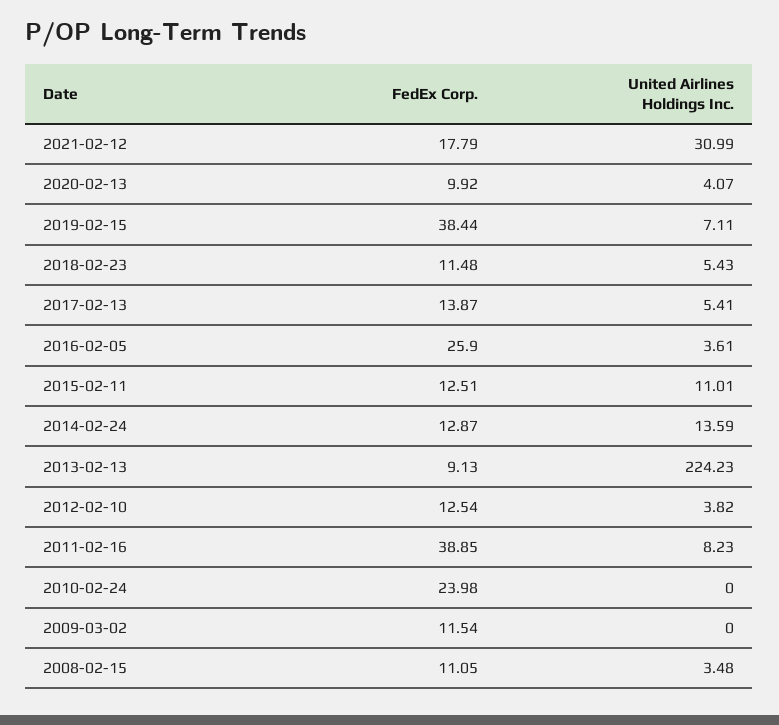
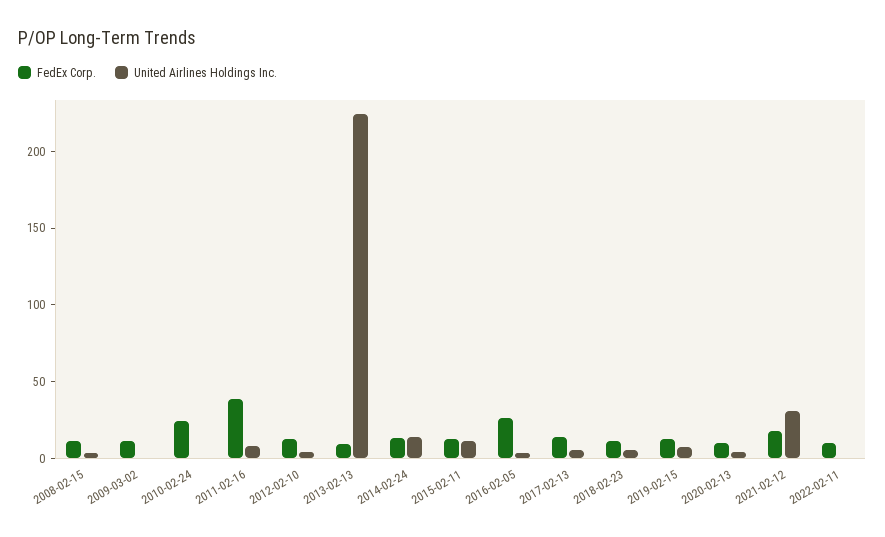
FedEx Corp., 2019-02-15: 38.44 -> 10
FedEx Corp., 2022-02-11: none -> 10
United Airlines Holdings Inc., 2022-02-11: none -> 0

